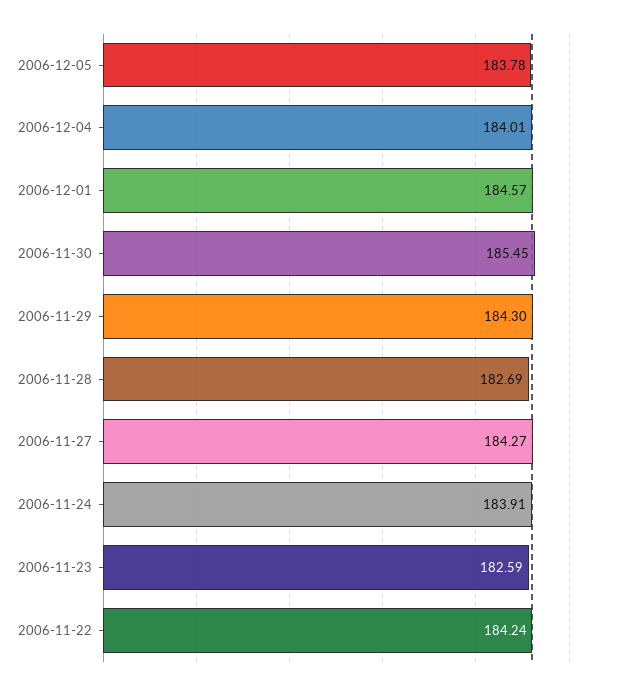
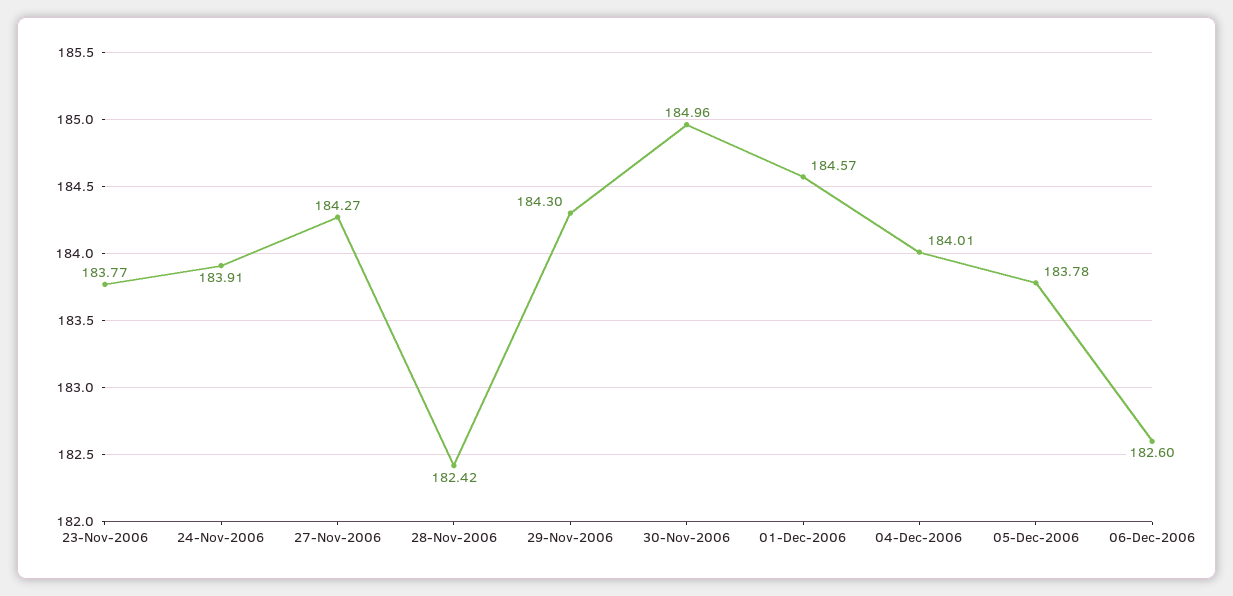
2006-11-30: 185.45 -> 184.96
2006-11-28: 182.69 -> 182.42
2006-11-23: 182.59 -> 183.77
2006-11-22: 184.24 -> none
06-Dec-2006: none -> 182.6

